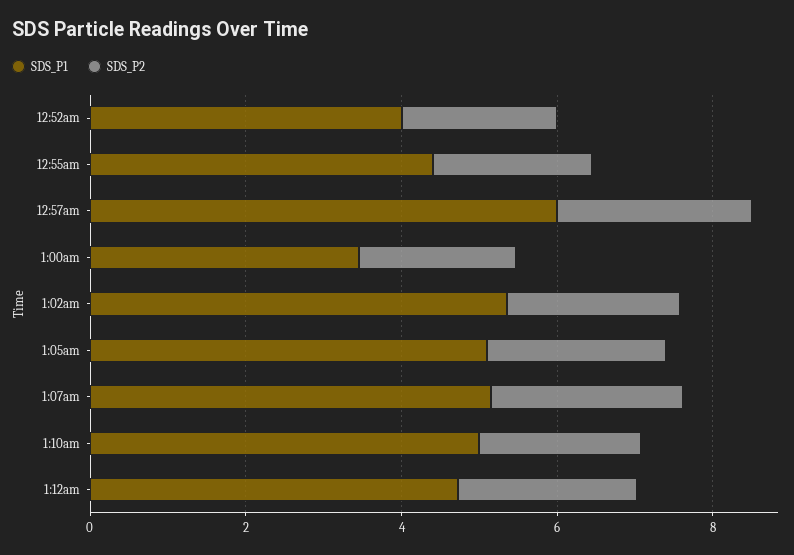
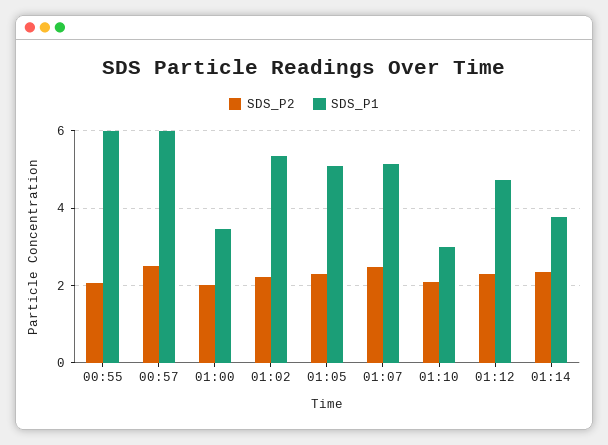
SDS_P1, 12:52am: 4 -> none
SDS_P2, 12:52am: 2 -> none
SDS_P1, 12:55am: 4.5 -> 6
SDS_P1, 1:10am: 5 -> 3
SDS_P2, 01:14: none -> 2.4
SDS_P1, 01:14: none -> 3.8

